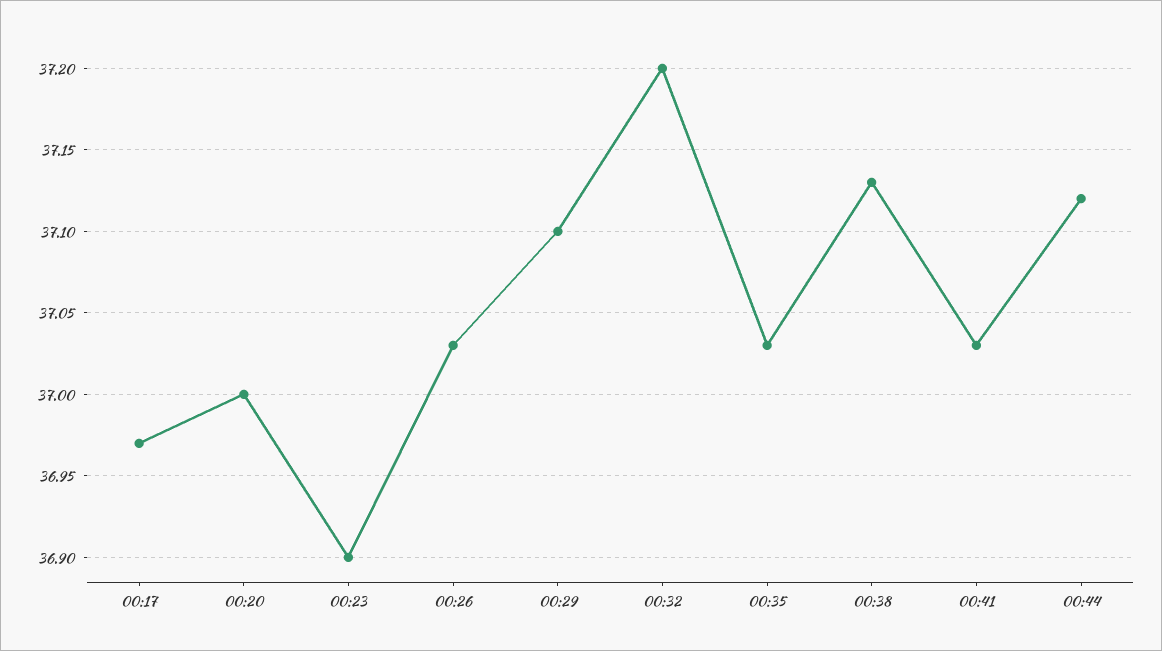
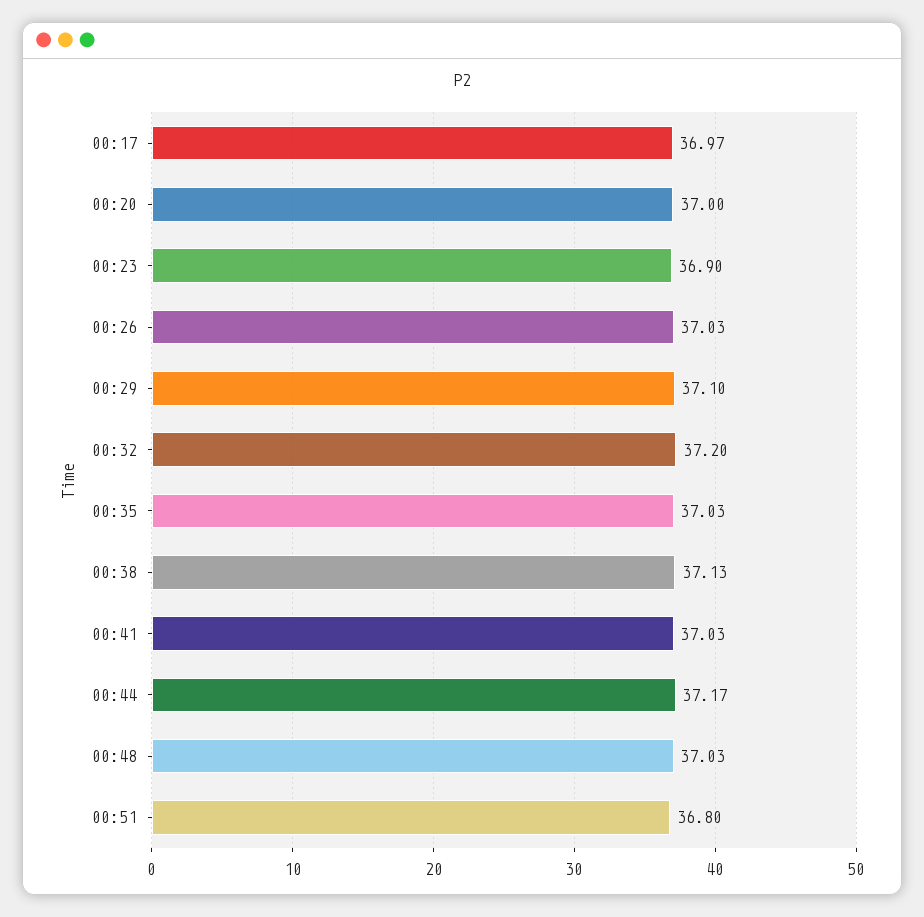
00:44: 37.12 -> 37.17
00:48: none -> 37.03
00:51: none -> 36.8

